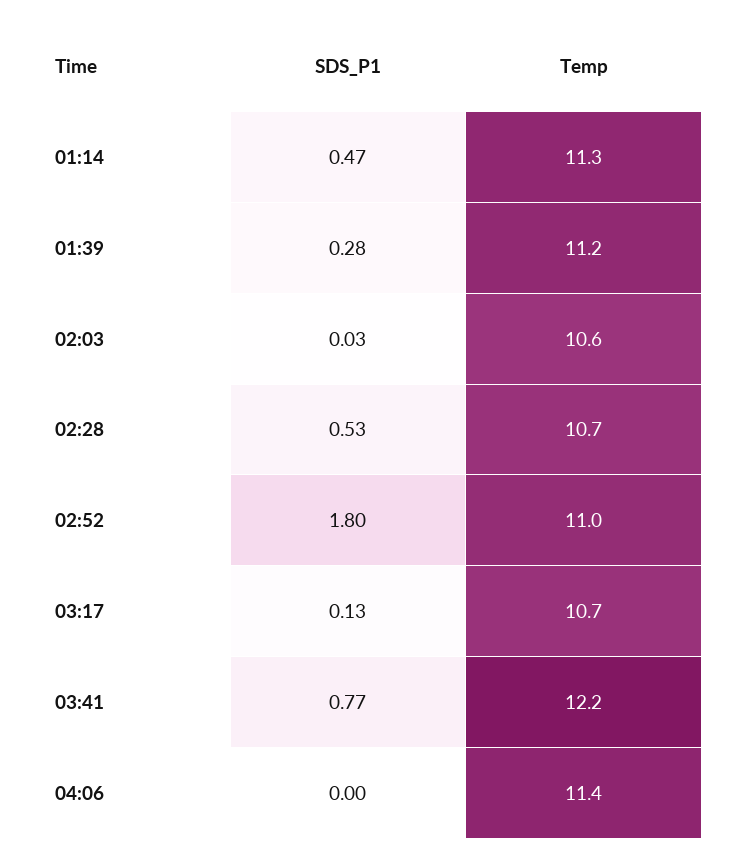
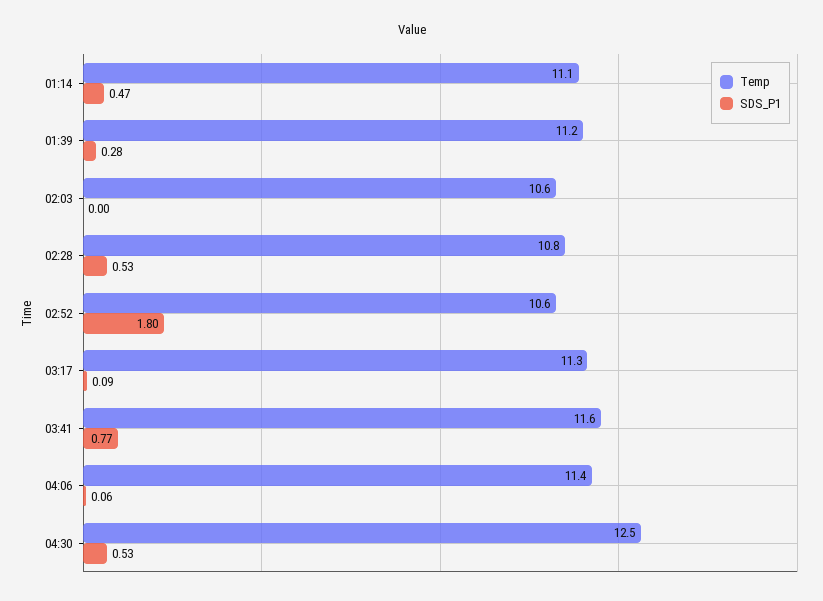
Temp, 01:14: 11.3 -> 11.1
SDS_P1, 02:03: 0.03 -> 0
Temp, 02:28: 10.7 -> 10.8
Temp, 02:52: 11 -> 10.6
SDS_P1, 03:17: 0.13 -> 0.09
Temp, 03:17: 10.7 -> 11.3
Temp, 03:41: 12.2 -> 11.6
SDS_P1, 04:06: 0 -> 0.06
Temp, 04:30: none -> 12.5
SDS_P1, 04:30: none -> 0.53

